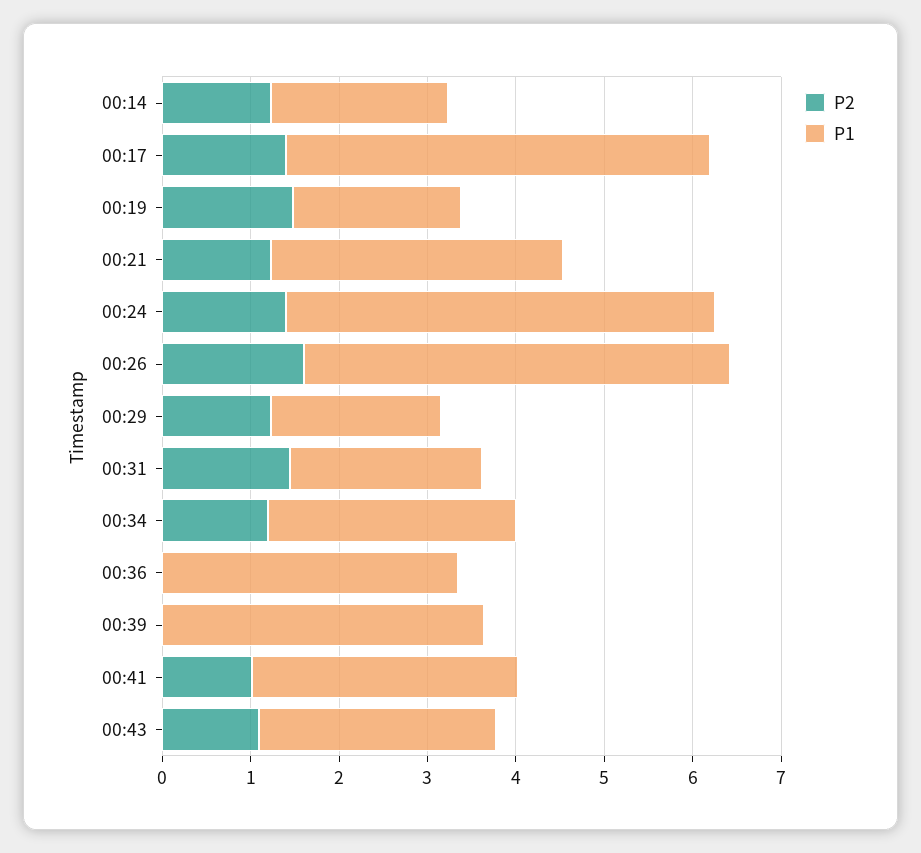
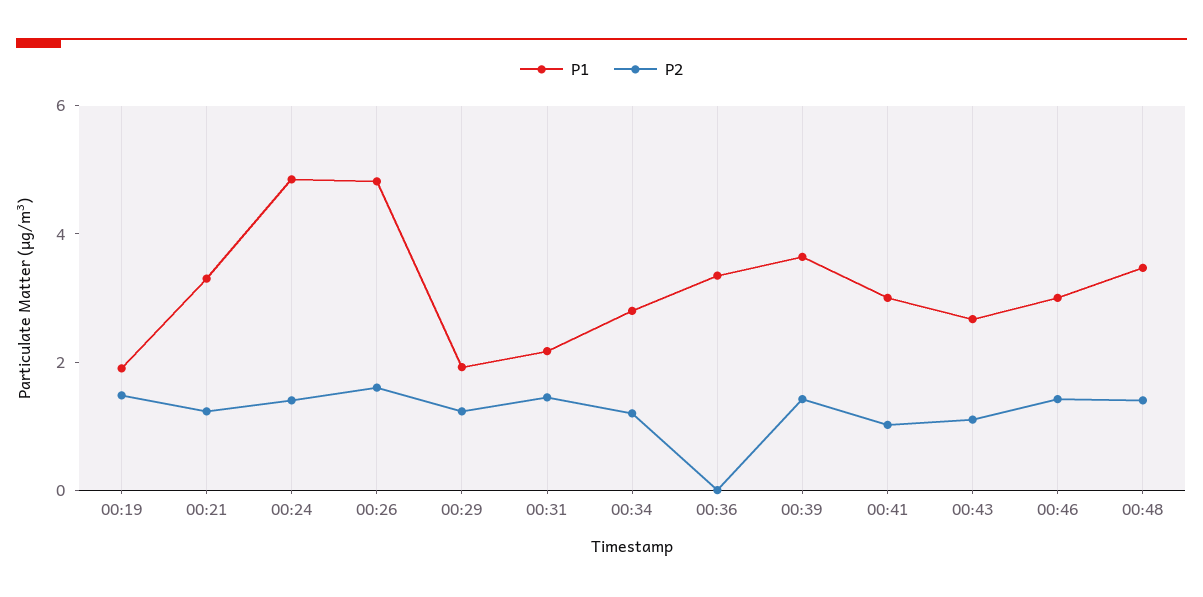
P2, 00:14: 1.2 -> none
P1, 00:14: 2 -> none
P2, 00:17: 1.4 -> none
P1, 00:17: 4.8 -> none
P2, 00:39: 0 -> 1.5
P1, 00:46: none -> 3
P2, 00:46: none -> 1.5
P1, 00:48: none -> 3.5
P2, 00:48: none -> 1.5

